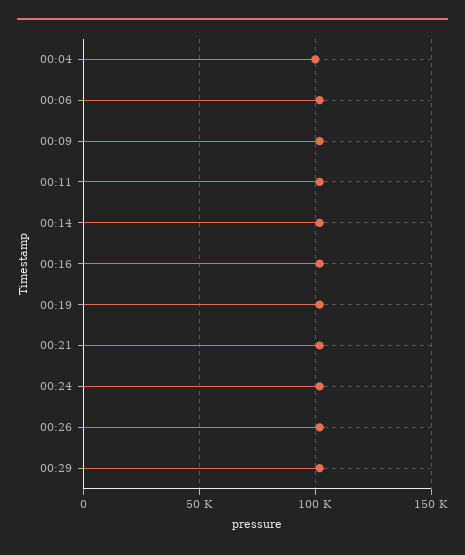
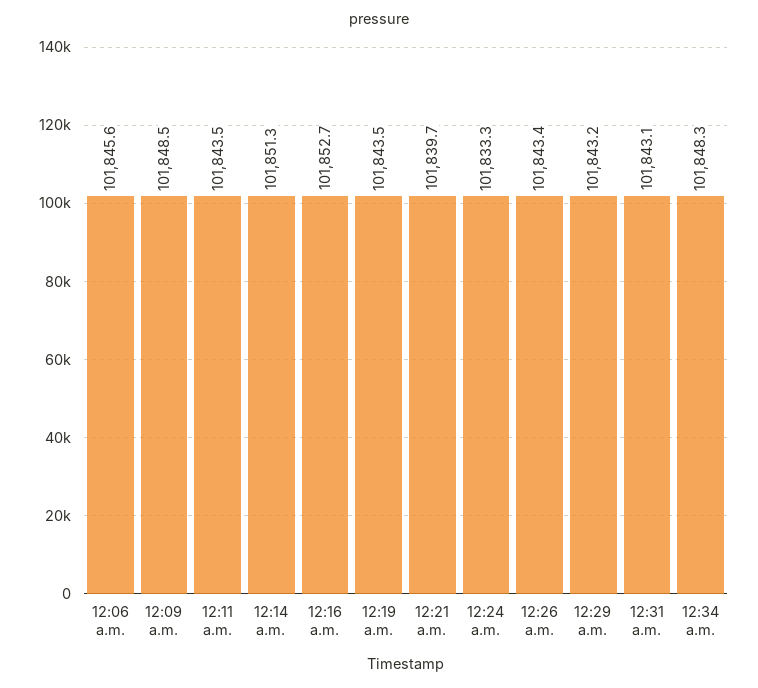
00:04: 100000 -> none
12:31 a.m.: none -> 101843.1
12:34 a.m.: none -> 101848.3

